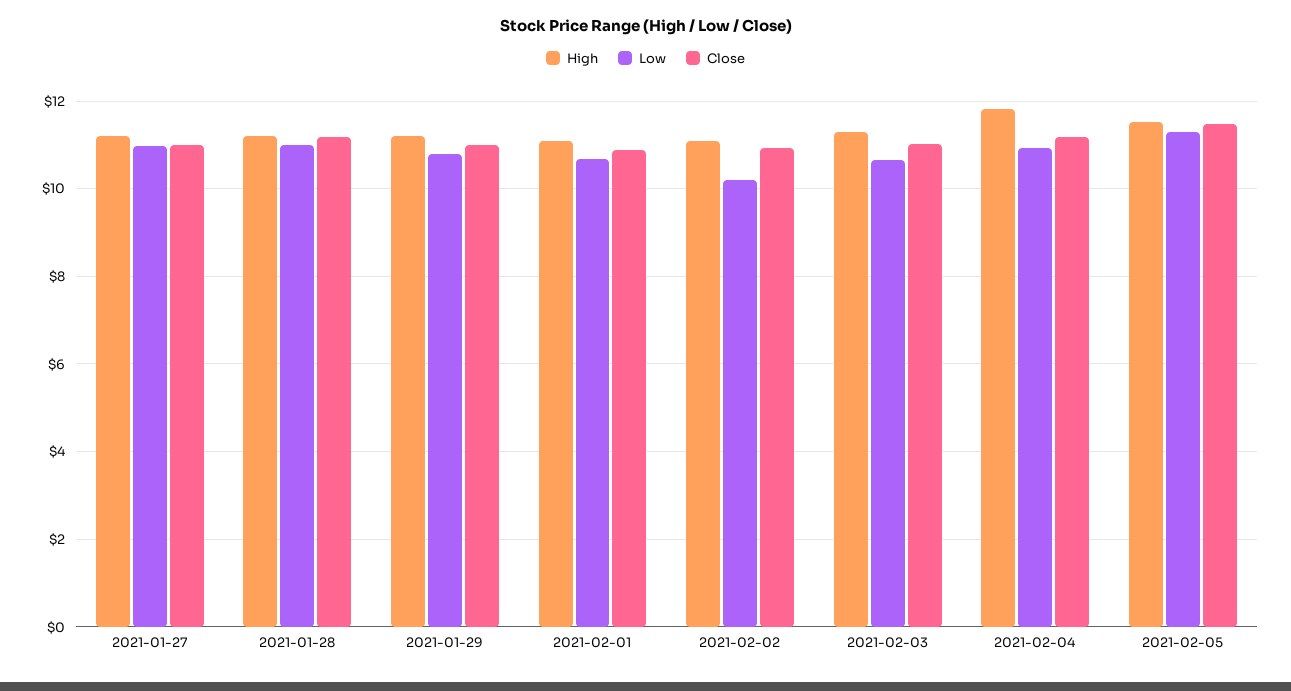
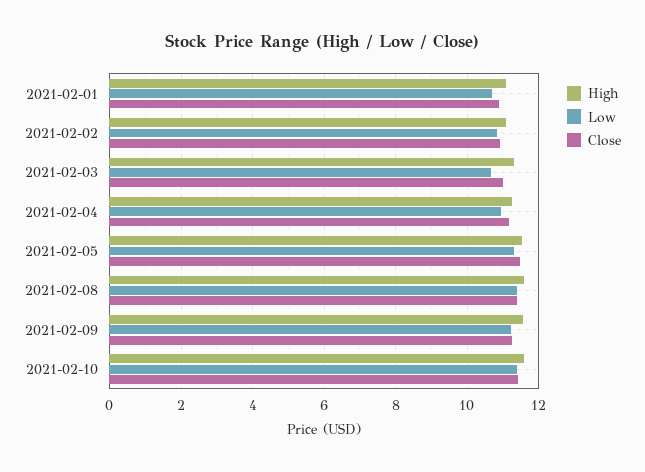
High, 2021-01-27: 11.2 -> none
Low, 2021-01-27: 11 -> none
Close, 2021-01-27: 11 -> none
High, 2021-01-28: 11.2 -> none
Low, 2021-01-28: 11 -> none
Close, 2021-01-28: 11.2 -> none
High, 2021-01-29: 11.2 -> none
Low, 2021-01-29: 10.8 -> none
Close, 2021-01-29: 11 -> none
Low, 2021-02-02: 10.2 -> 10.8
High, 2021-02-04: 11.8 -> 11.2
High, 2021-02-08: none -> 11.6
Low, 2021-02-08: none -> 11.4
Close, 2021-02-08: none -> 11.4
High, 2021-02-09: none -> 11.6
Low, 2021-02-09: none -> 11.2
Close, 2021-02-09: none -> 11.2
High, 2021-02-10: none -> 11.6
Low, 2021-02-10: none -> 11.4
Close, 2021-02-10: none -> 11.4

